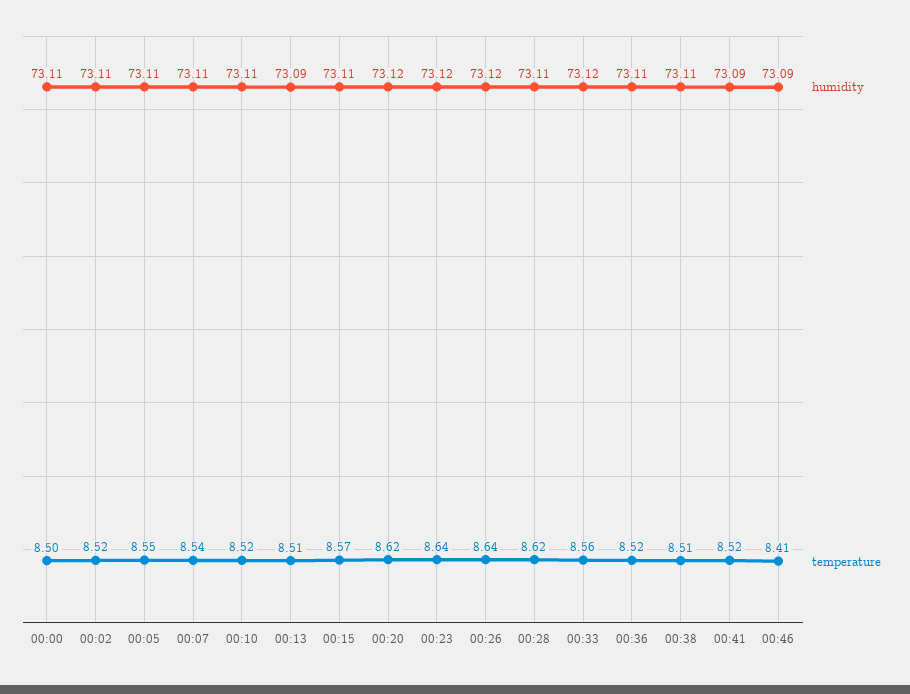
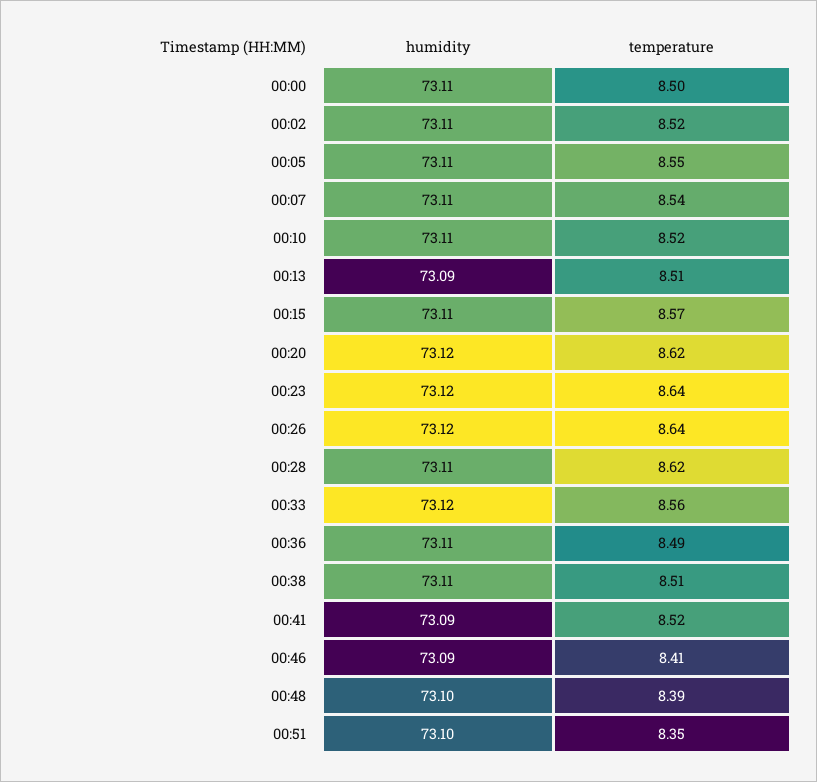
temperature, 00:36: 8.52 -> 8.49
humidity, 00:48: none -> 73.1
temperature, 00:48: none -> 8.39
humidity, 00:51: none -> 73.1
temperature, 00:51: none -> 8.35

